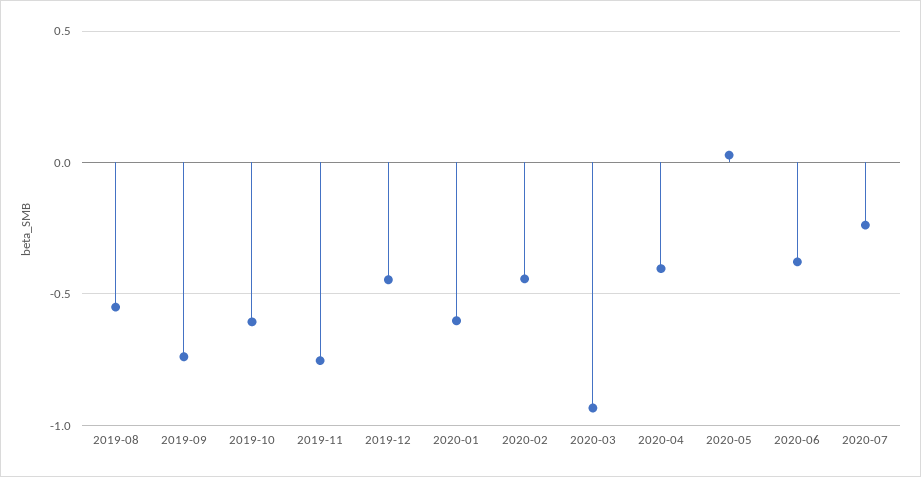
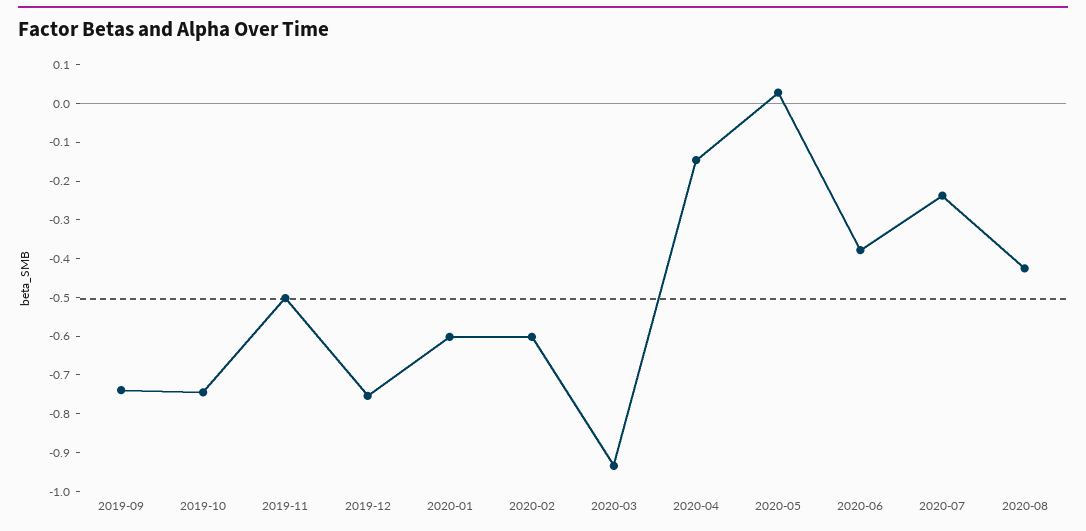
2019-08: -0.55 -> none
2019-10: -0.6 -> -0.75
2019-11: -0.75 -> -0.5
2019-12: -0.45 -> -0.75
2020-02: -0.45 -> -0.6
2020-04: -0.4 -> -0.15
2020-08: none -> -0.425

